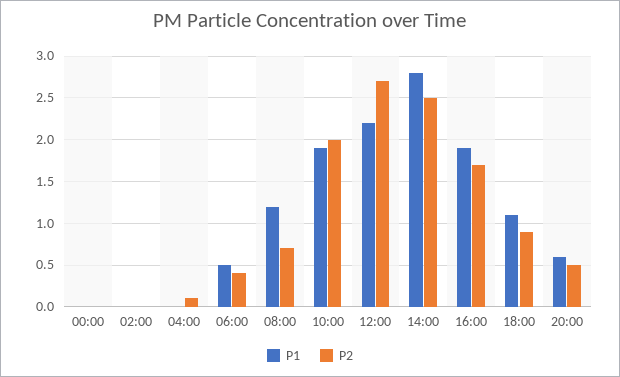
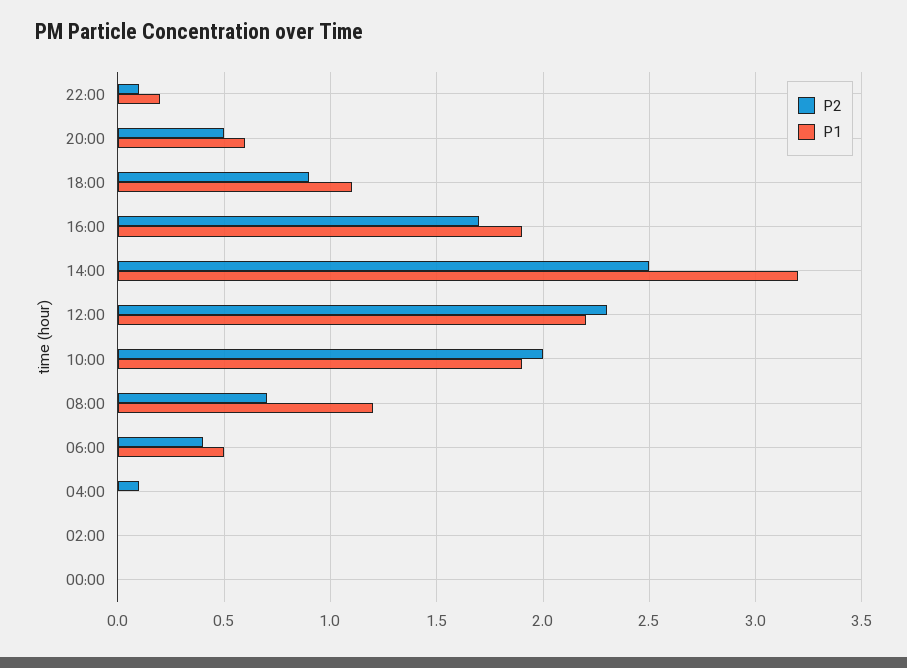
P2, 12:00: 2.7 -> 2.3
P1, 14:00: 2.8 -> 3.2
P2, 22:00: none -> 0.1
P1, 22:00: none -> 0.2

